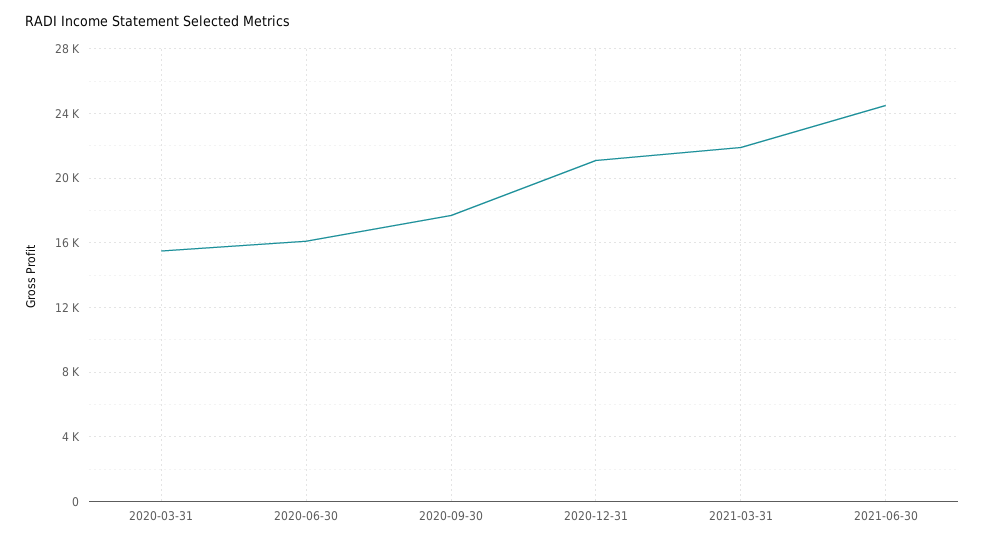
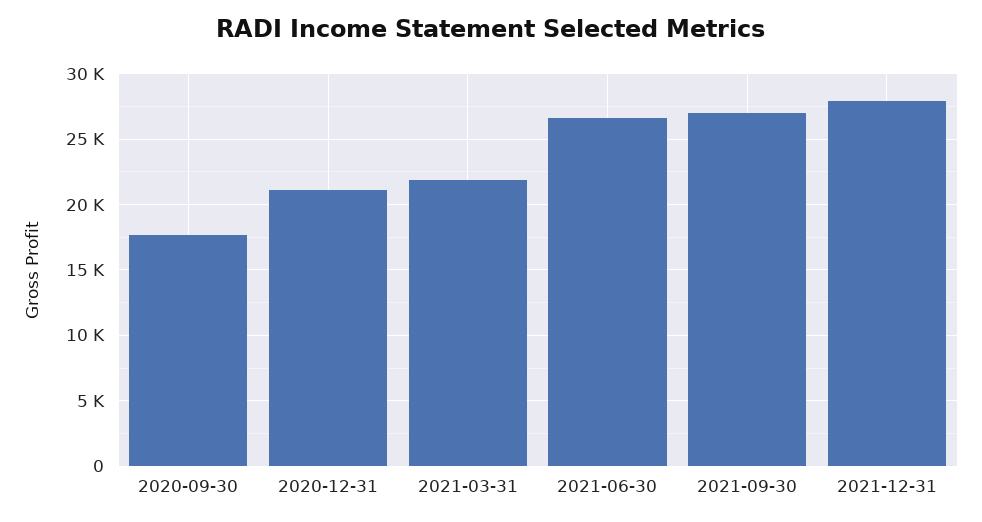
2020-03-31: 15500 -> none
2020-06-30: 16000 -> none
2021-06-30: 24500 -> 26500
2021-09-30: none -> 27000
2021-12-31: none -> 28000

